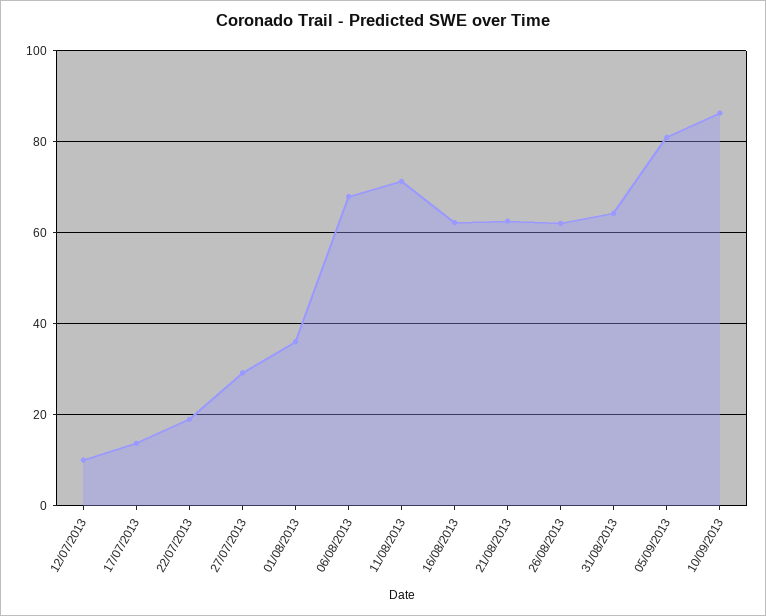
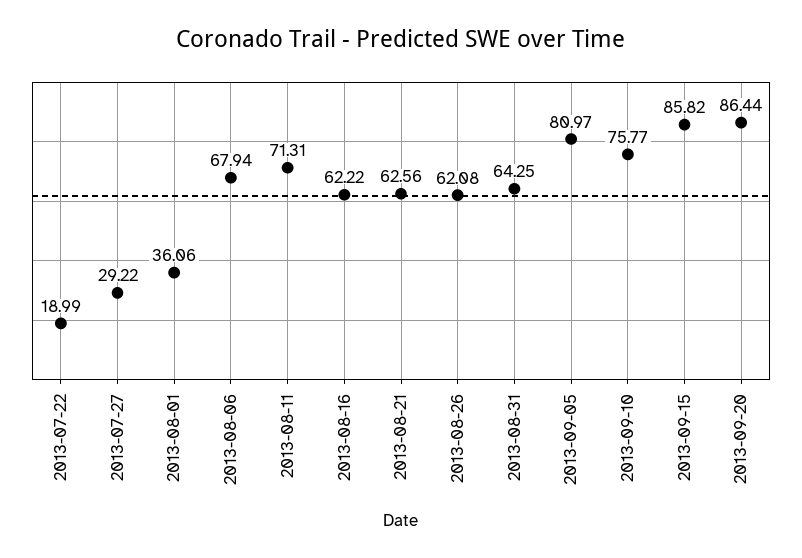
12/07/2013: 10 -> none
17/07/2013: 14 -> none
10/09/2013: 86 -> 75.77
2013-09-15: none -> 85.82
2013-09-20: none -> 86.44

